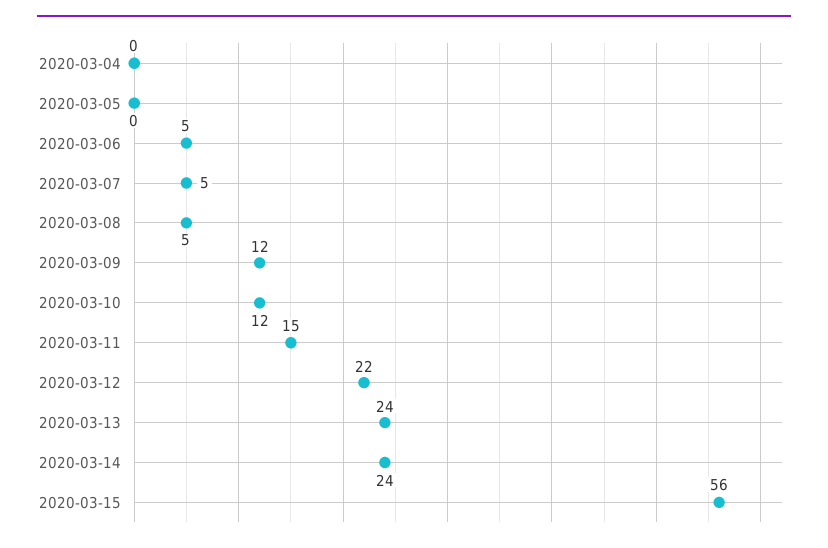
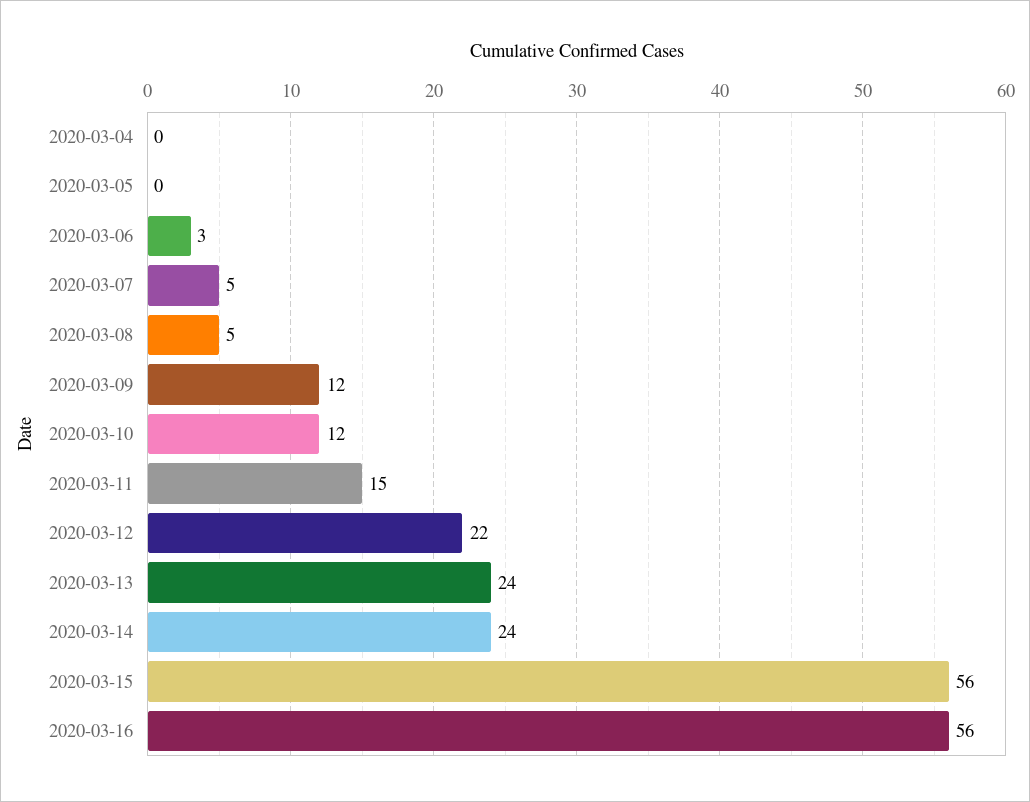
2020-03-06: 5 -> 3
2020-03-16: none -> 56

